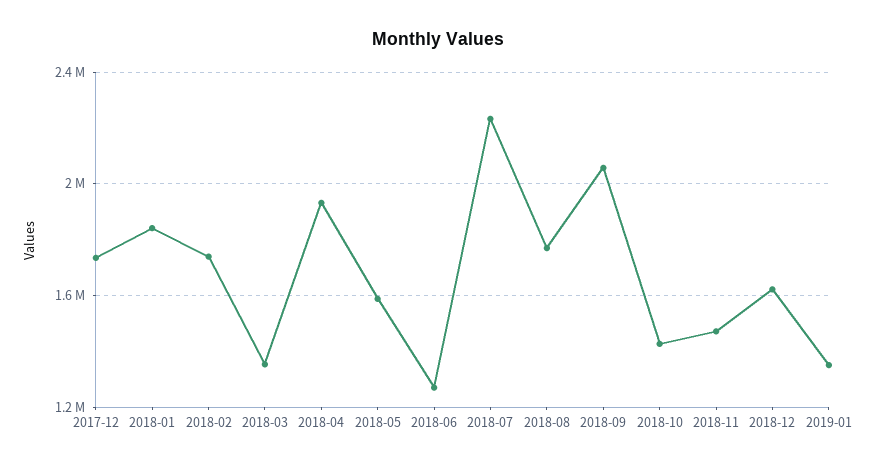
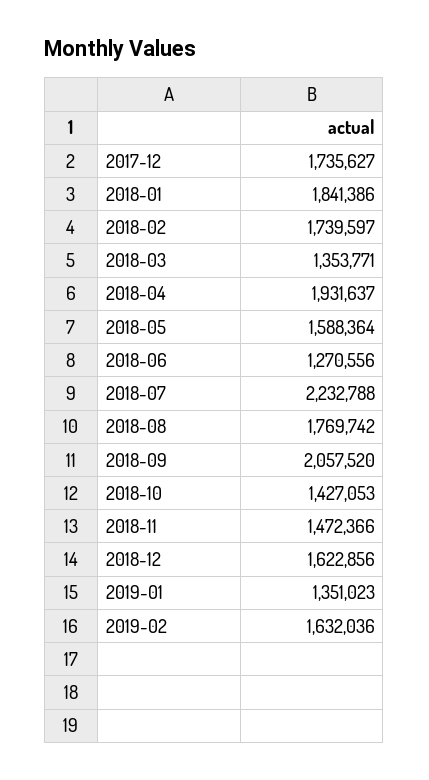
2019-02: none -> 1632036

